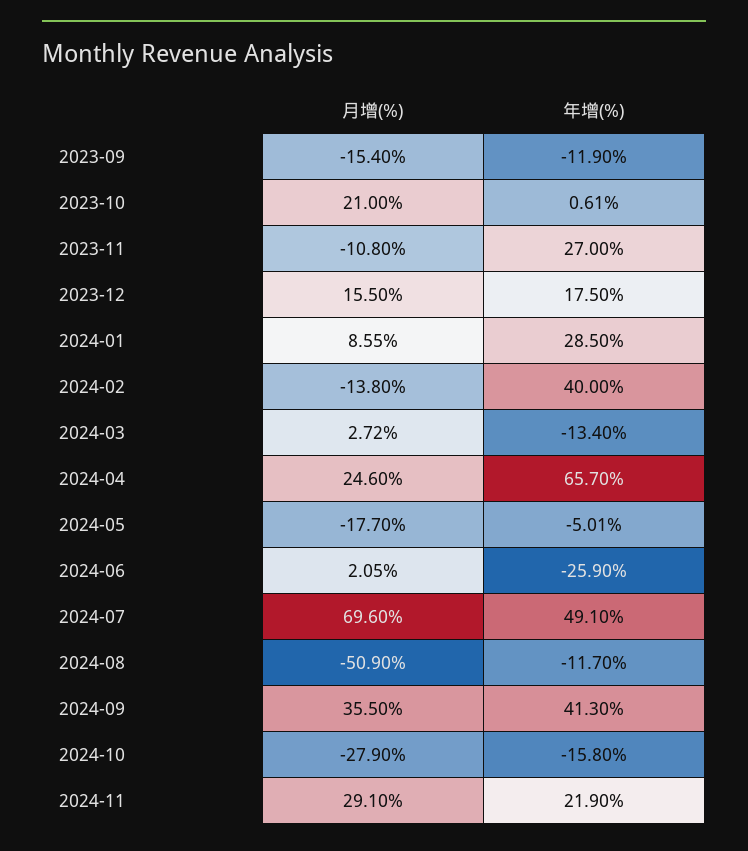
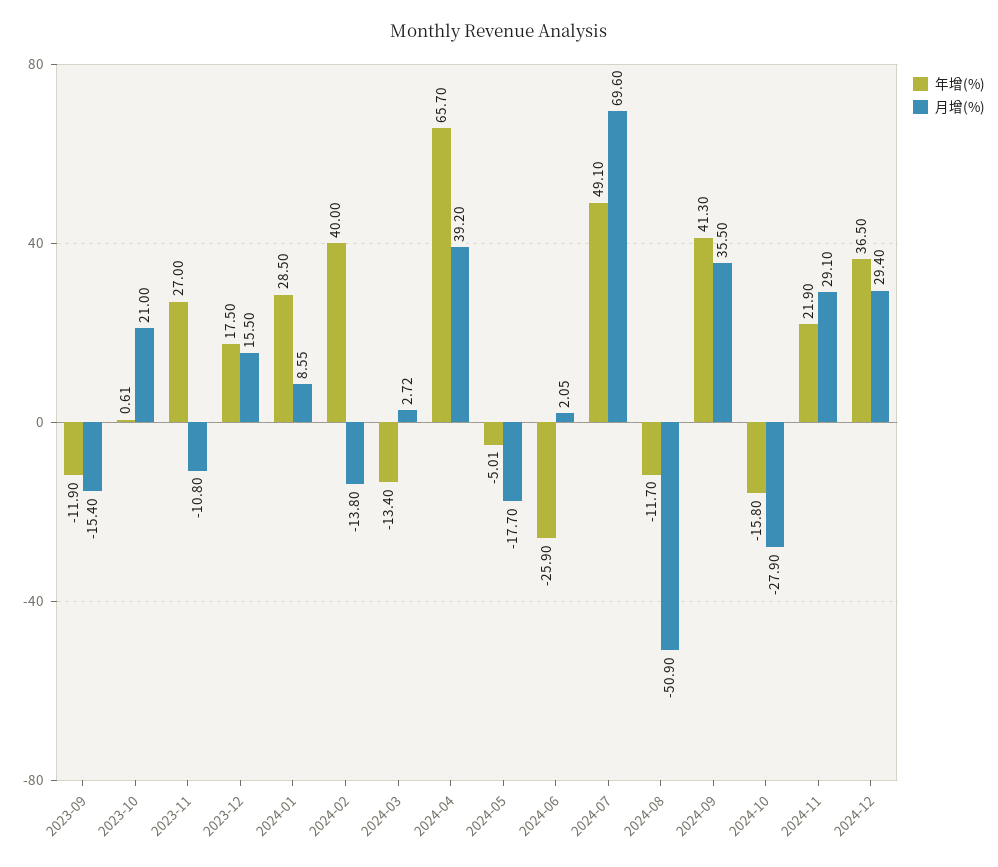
月增(%), 2024-04: 24.6 -> 39.2
年增(%), 2024-12: none -> 36.5
月增(%), 2024-12: none -> 29.4

